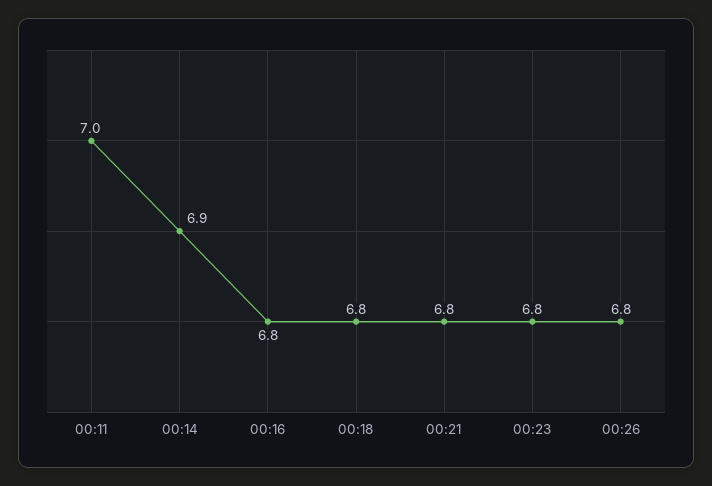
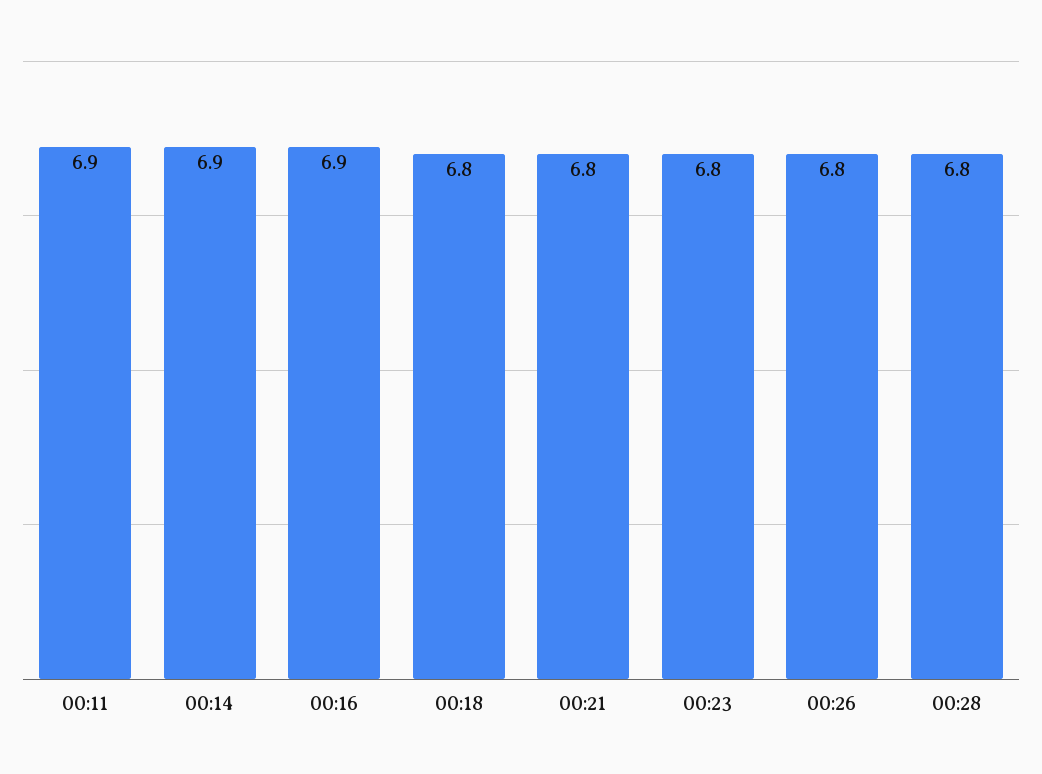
00:11: 7 -> 6.9
00:16: 6.8 -> 6.9
00:28: none -> 6.8

